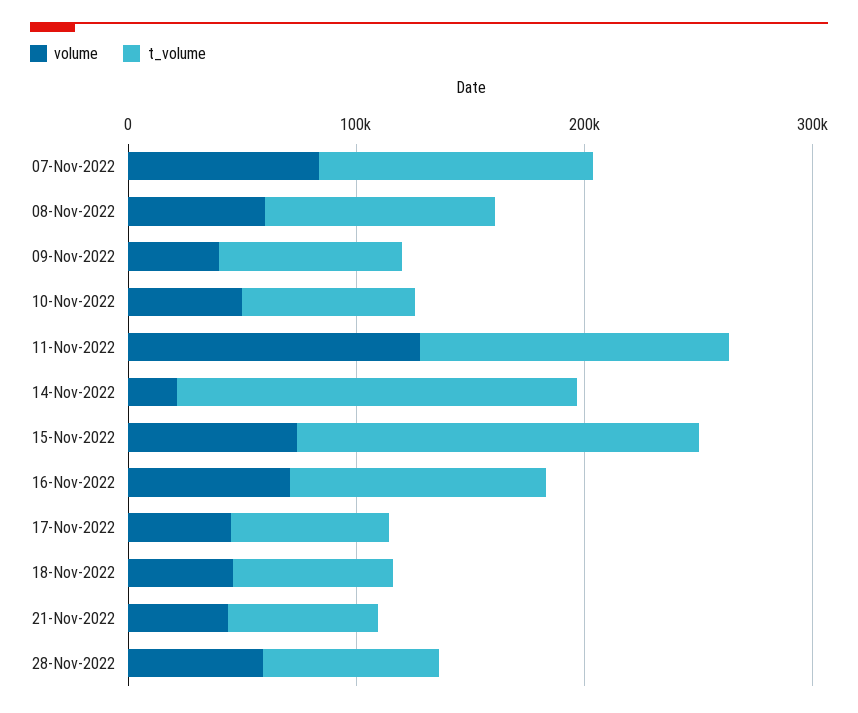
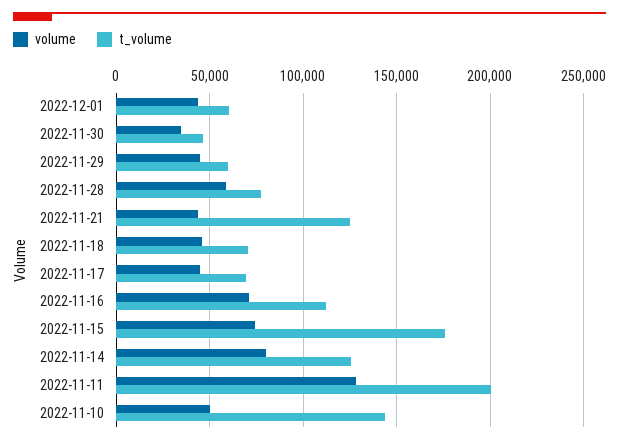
volume, 07-Nov-2022: 80000 -> none
t_volume, 07-Nov-2022: 120000 -> none
volume, 08-Nov-2022: 60000 -> none
t_volume, 08-Nov-2022: 100000 -> none
volume, 09-Nov-2022: 40000 -> none
t_volume, 09-Nov-2022: 80000 -> none
t_volume, 10-Nov-2022: 80000 -> 145000
t_volume, 11-Nov-2022: 140000 -> 200000
volume, 14-Nov-2022: 20000 -> 80000
t_volume, 14-Nov-2022: 180000 -> 125000
t_volume, 21-Nov-2022: 60000 -> 125000
volume, 2022-12-01: none -> 45000
t_volume, 2022-12-01: none -> 60000
volume, 2022-11-30: none -> 35000
t_volume, 2022-11-30: none -> 45000
volume, 2022-11-29: none -> 45000
t_volume, 2022-11-29: none -> 60000

